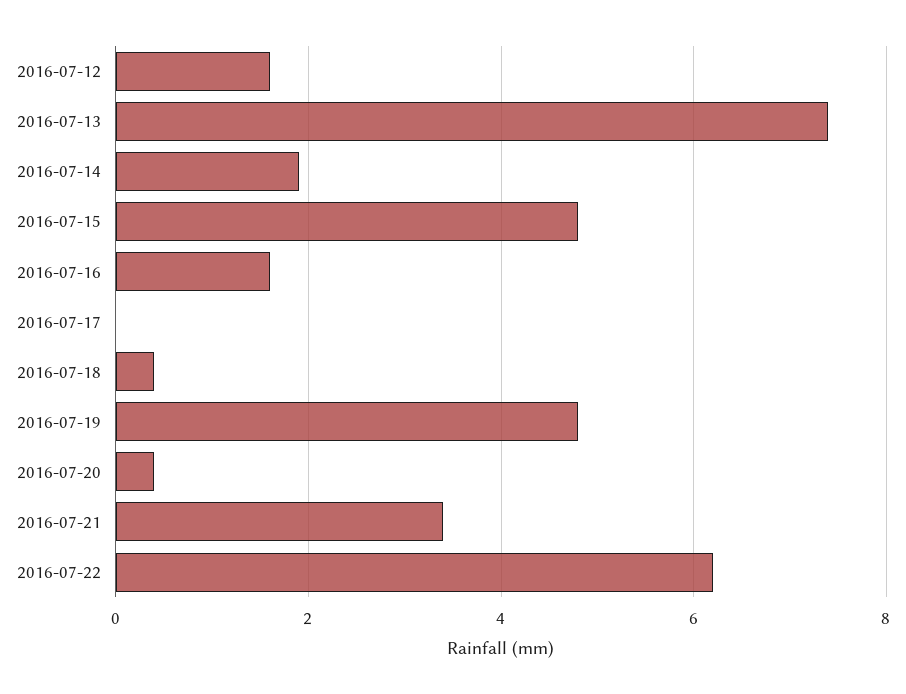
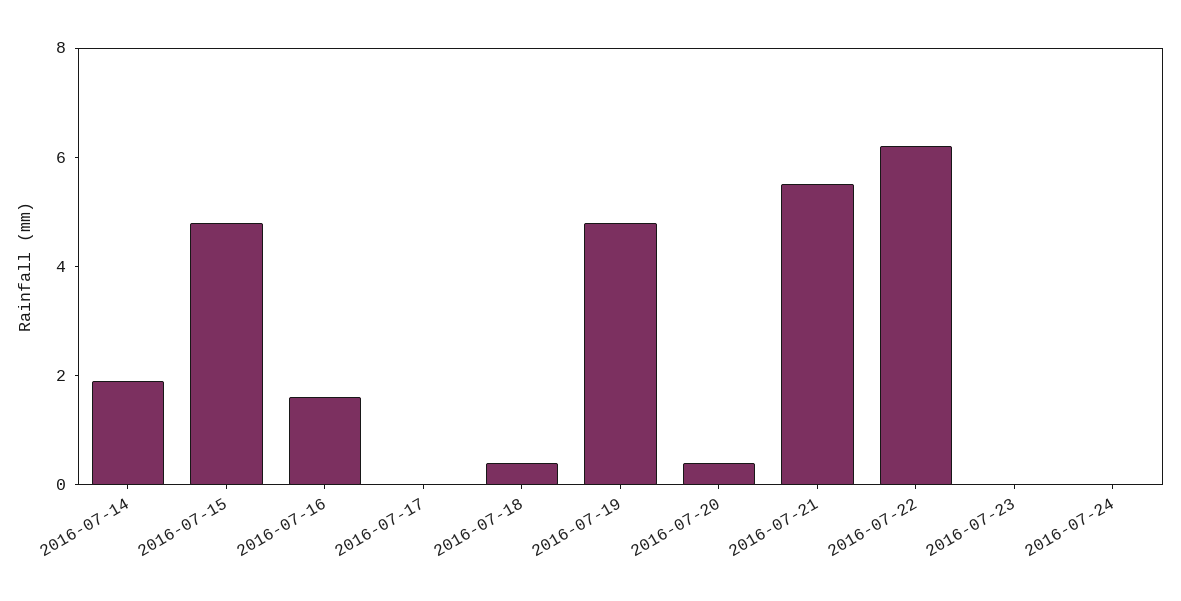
2016-07-12: 1.5 -> none
2016-07-13: 7.5 -> none
2016-07-21: 3.5 -> 5.5
2016-07-23: none -> 0
2016-07-24: none -> 0

